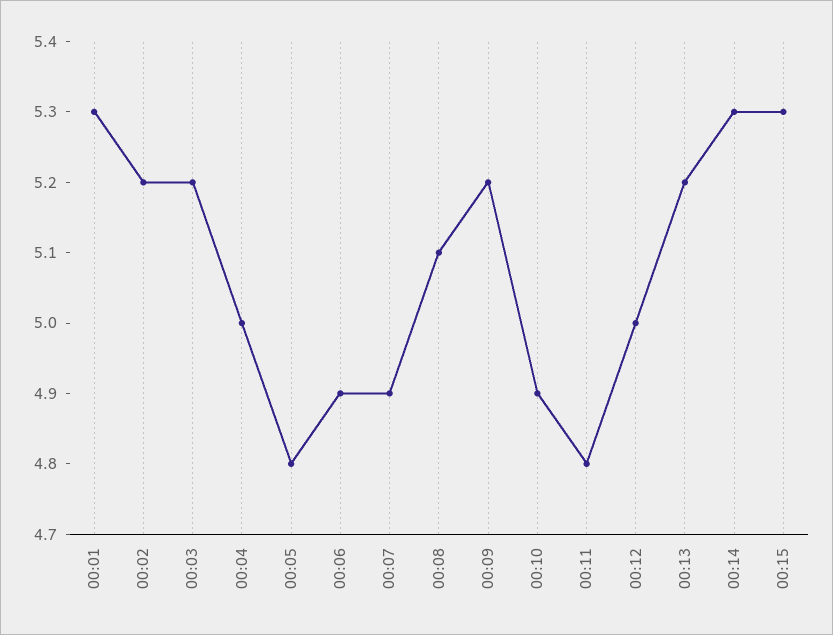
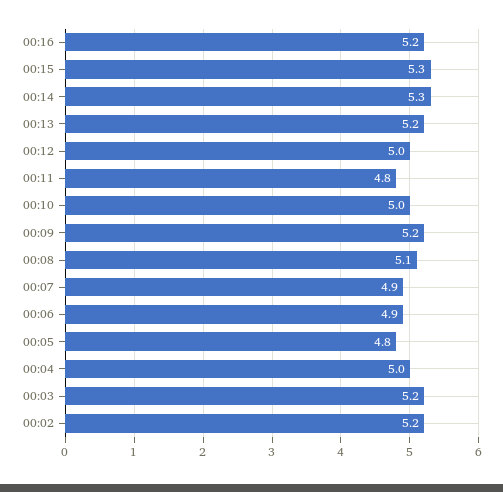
00:01: 5.3 -> none
00:10: 4.9 -> 5
00:16: none -> 5.2

